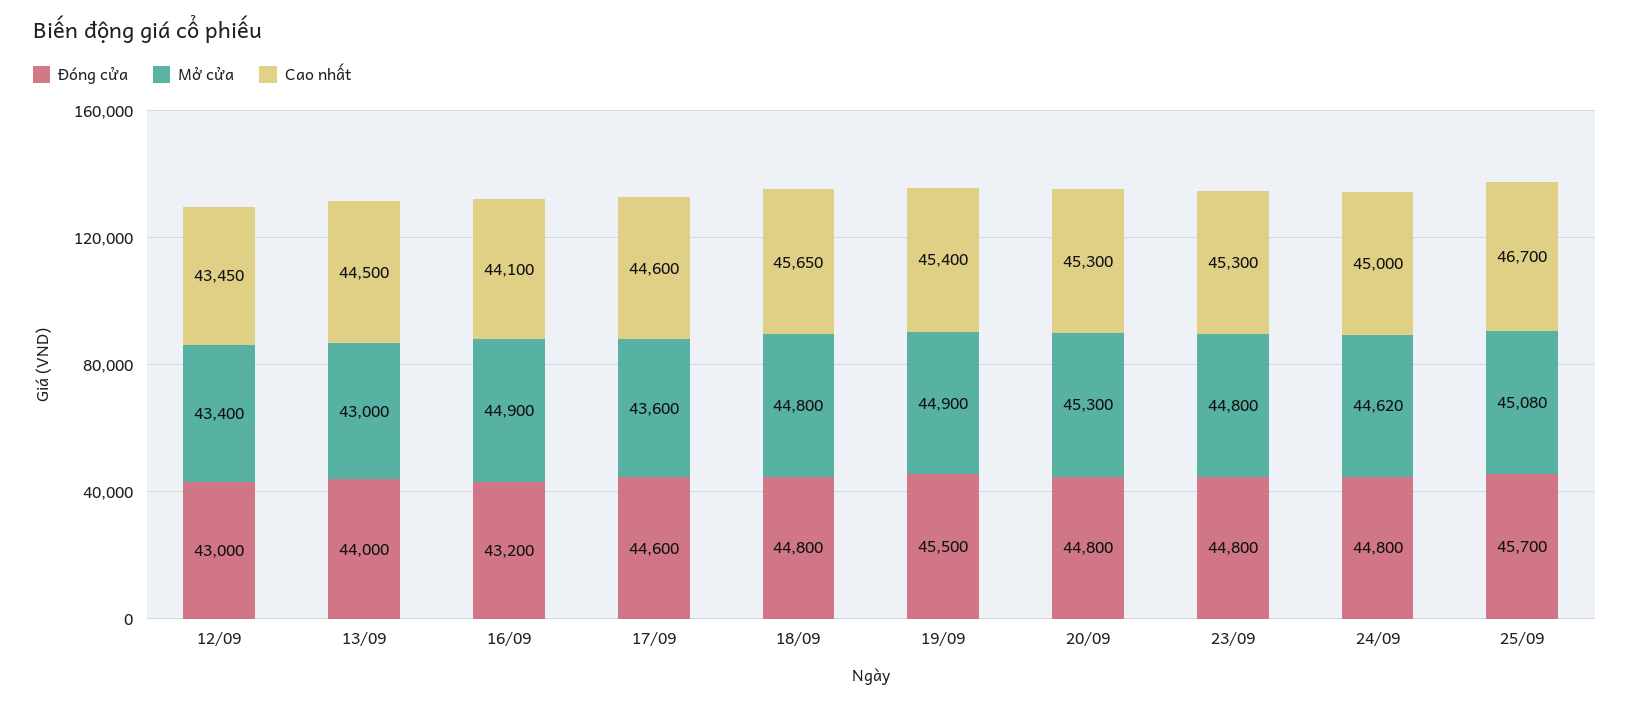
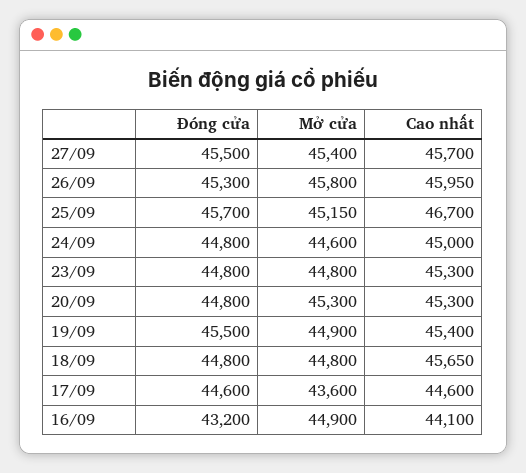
Đóng cửa, 12/09: 43000 -> none
Mở cửa, 12/09: 43400 -> none
Cao nhất, 12/09: 43450 -> none
Đóng cửa, 13/09: 44000 -> none
Mở cửa, 13/09: 43000 -> none
Cao nhất, 13/09: 44500 -> none
Mở cửa, 24/09: 44620 -> 44600
Mở cửa, 25/09: 45080 -> 45150
Đóng cửa, 27/09: none -> 45500
Mở cửa, 27/09: none -> 45400
Cao nhất, 27/09: none -> 45700
Đóng cửa, 26/09: none -> 45300
Mở cửa, 26/09: none -> 45800
Cao nhất, 26/09: none -> 45950

